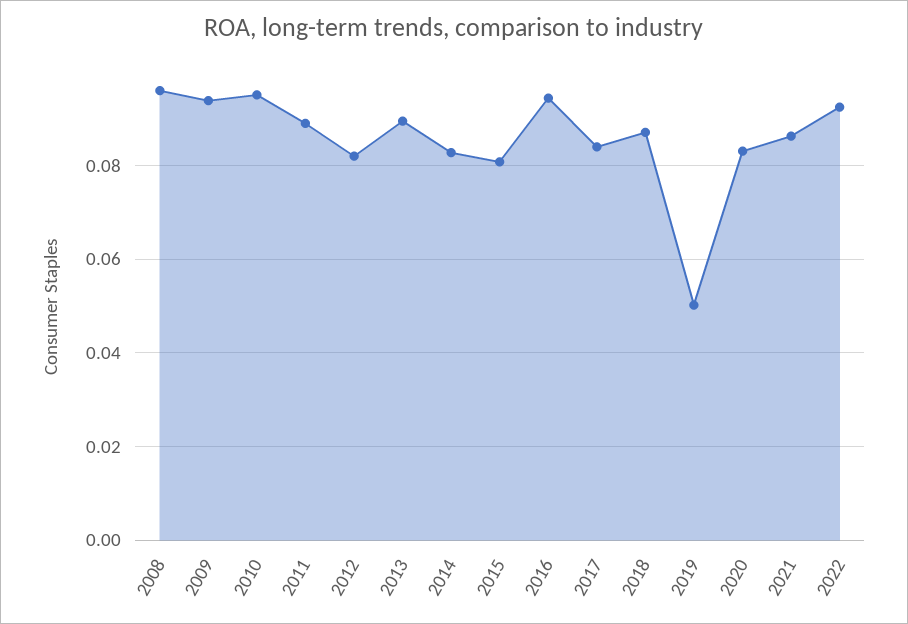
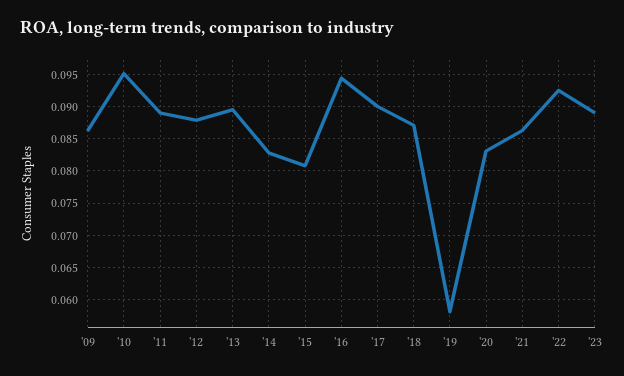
2008: 0.096 -> none
2009: 0.094 -> 0.086
2012: 0.082 -> 0.088
2017: 0.084 -> 0.09
2019: 0.05 -> 0.058
'23: none -> 0.089

